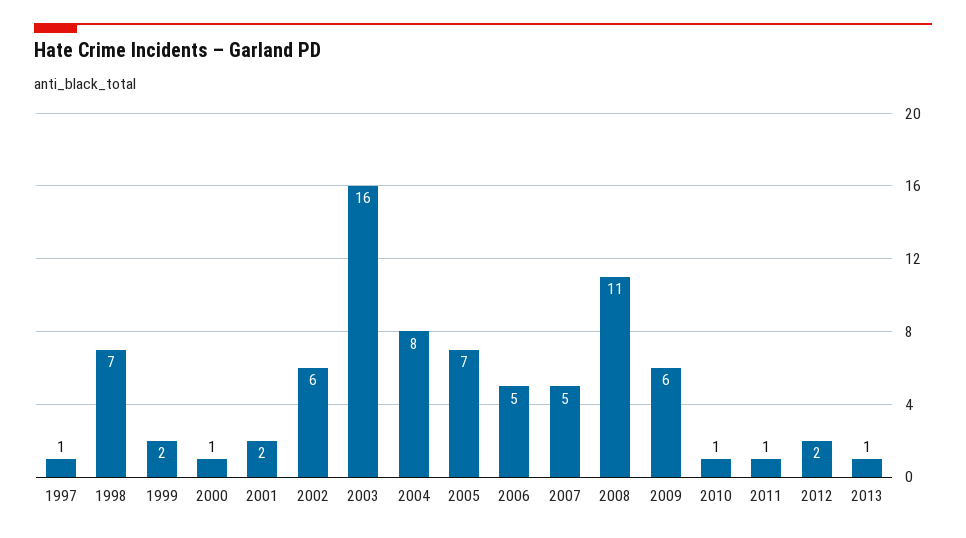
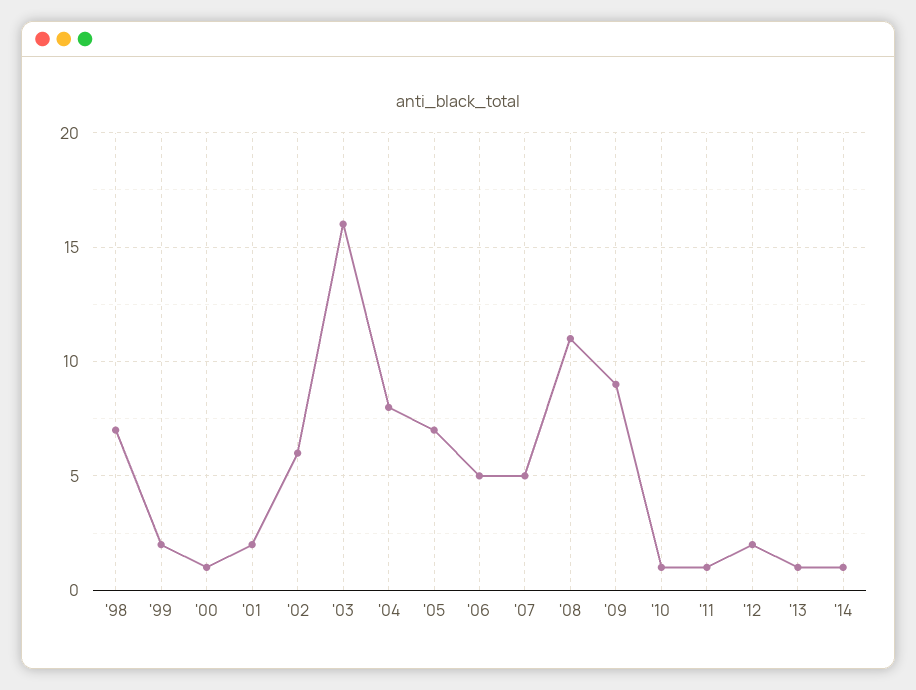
1997: 1 -> none
2009: 6 -> 9
'14: none -> 1

